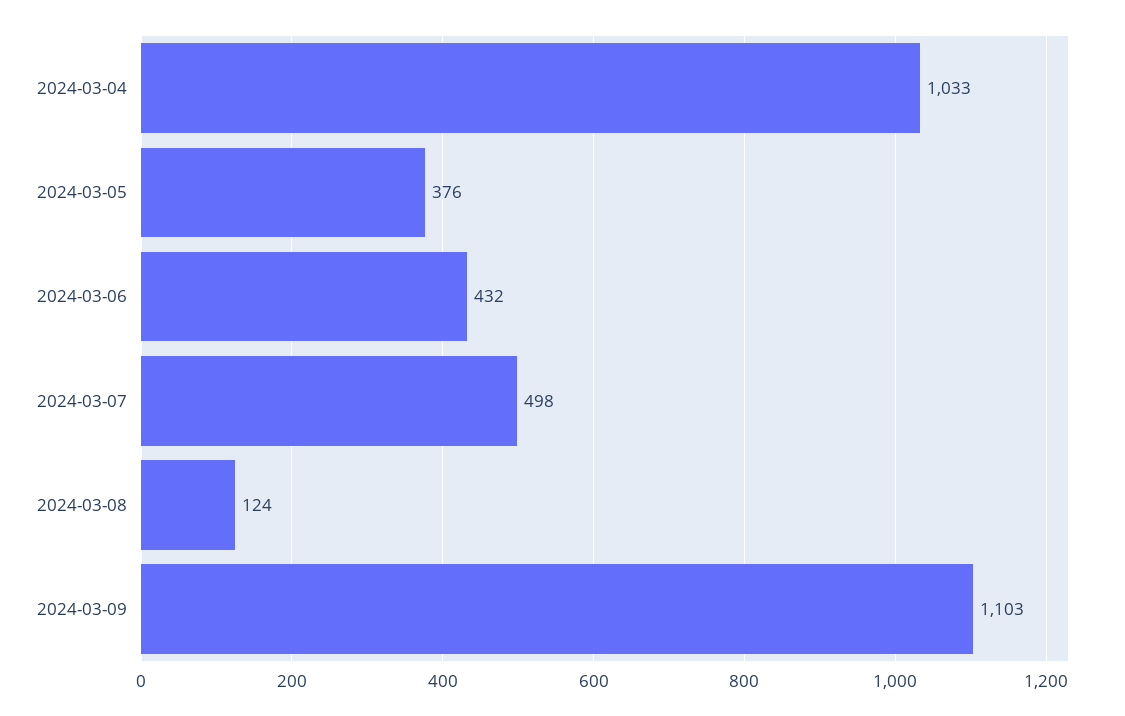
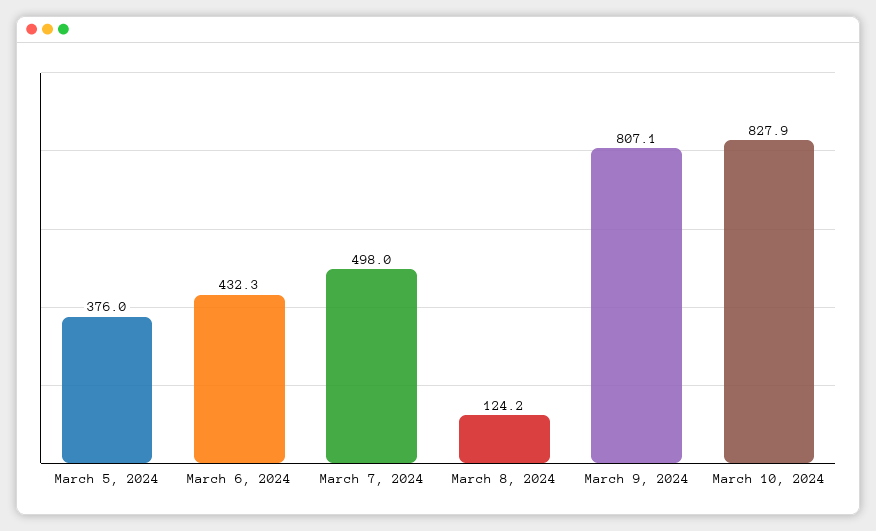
2024-03-04: 1033 -> none
2024-03-09: 1103 -> 807.1
March 10, 2024: none -> 827.9

